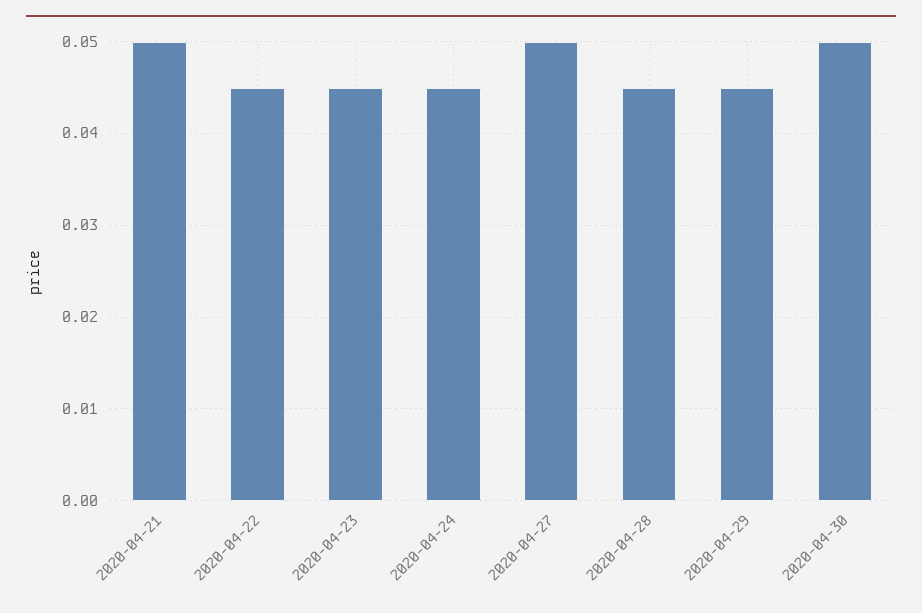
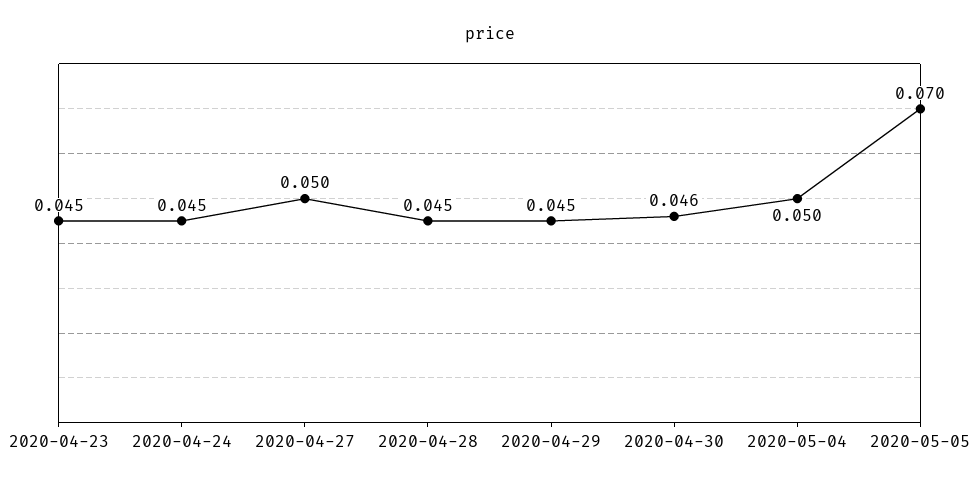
2020-04-21: 0.05 -> none
2020-04-22: 0.045 -> none
2020-04-30: 0.05 -> 0.046
2020-05-04: none -> 0.05
2020-05-05: none -> 0.07

